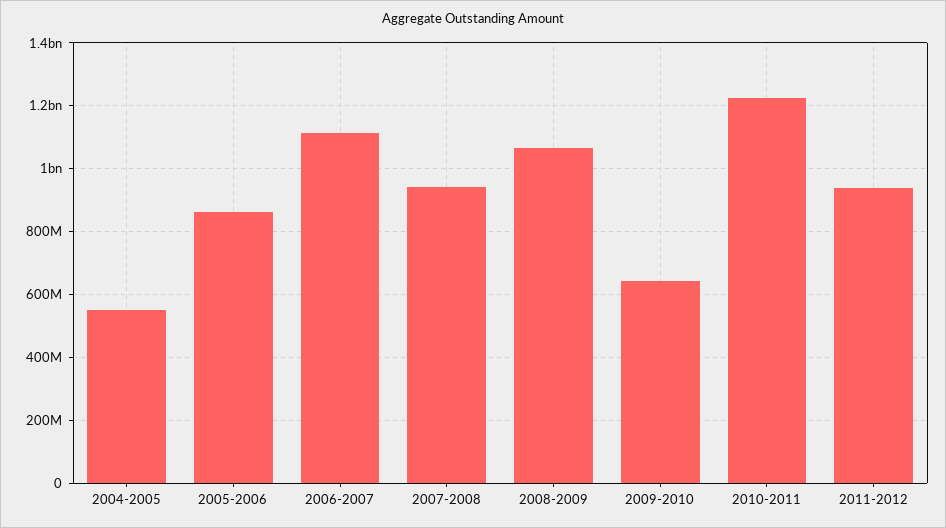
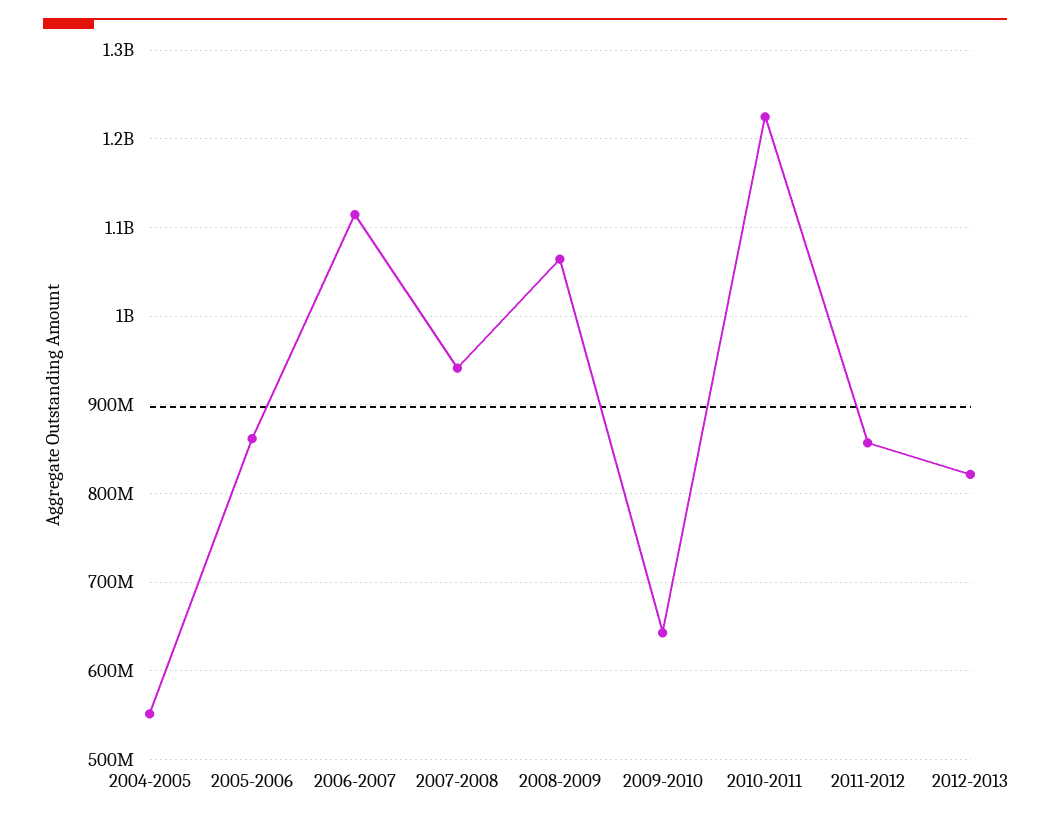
2011-2012: 940000000 -> 860000000
2012-2013: none -> 820000000

